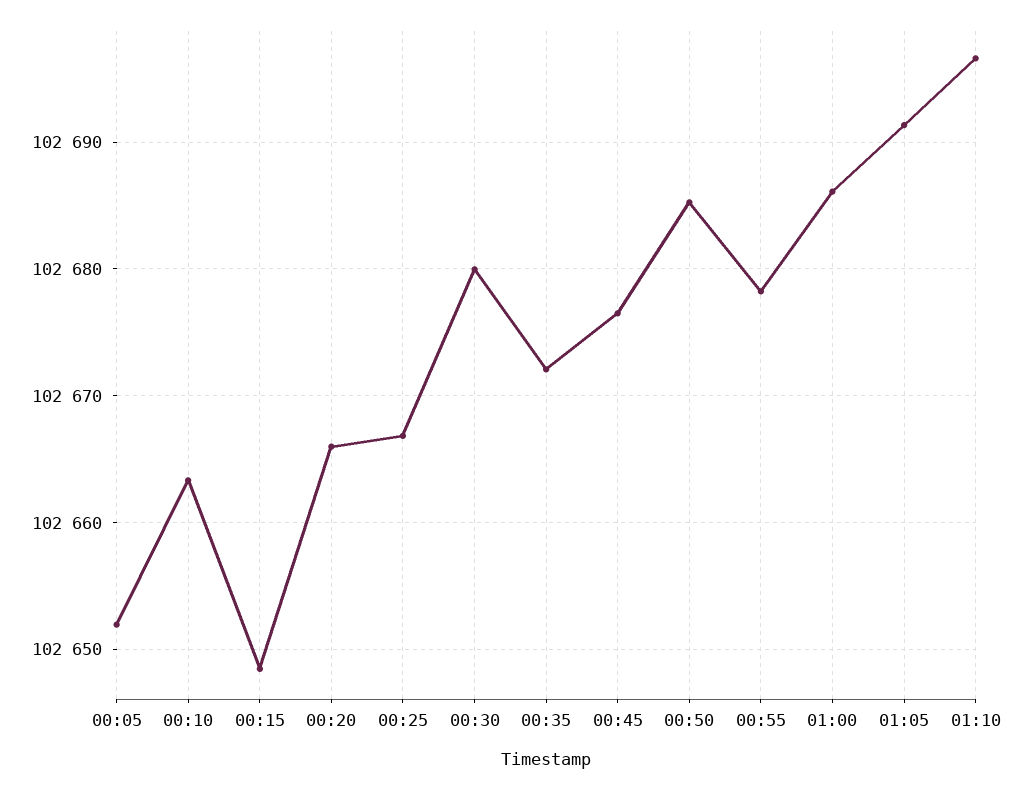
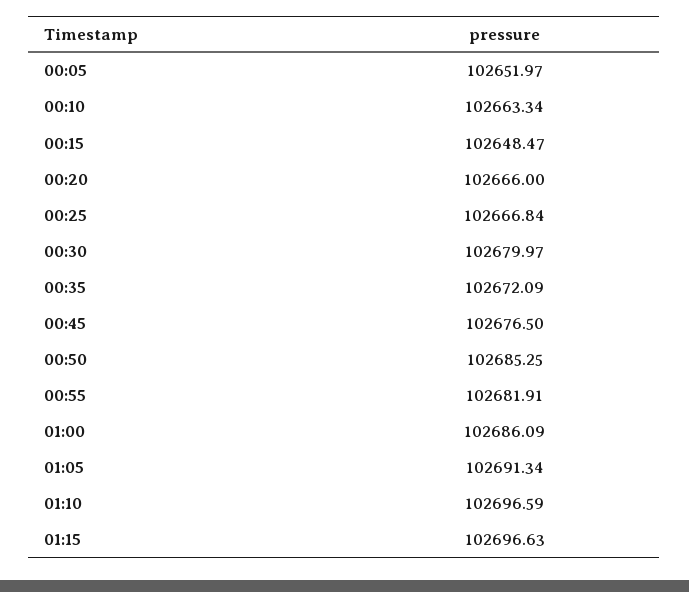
00:55: 102678 -> 102681.91
01:15: none -> 102696.63

